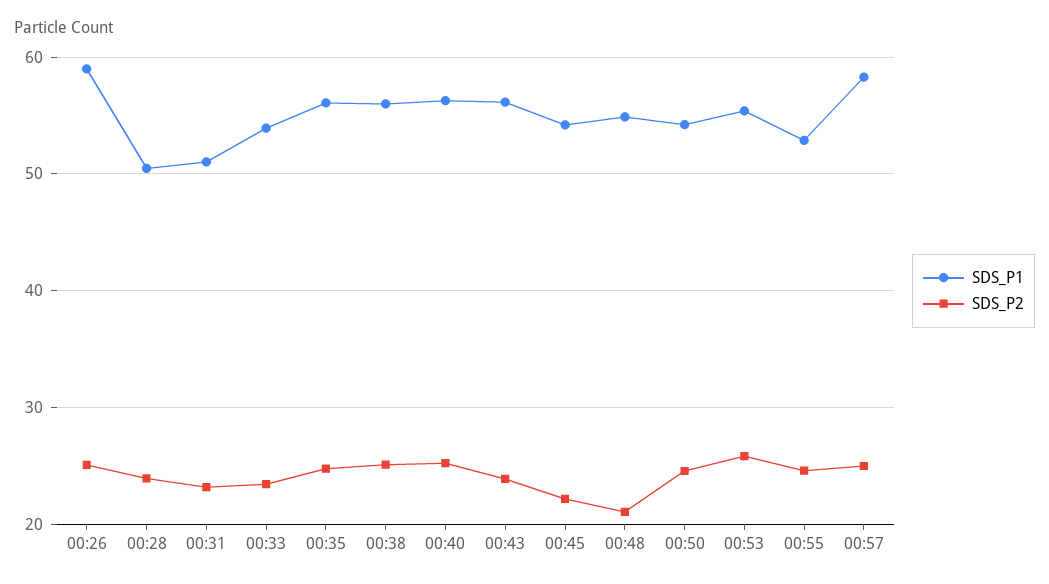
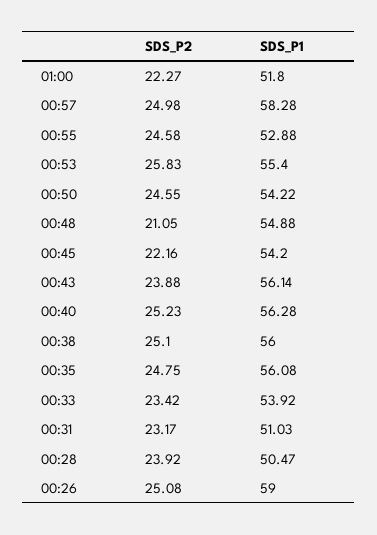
SDS_P2, 01:00: none -> 22.27
SDS_P1, 01:00: none -> 51.8

